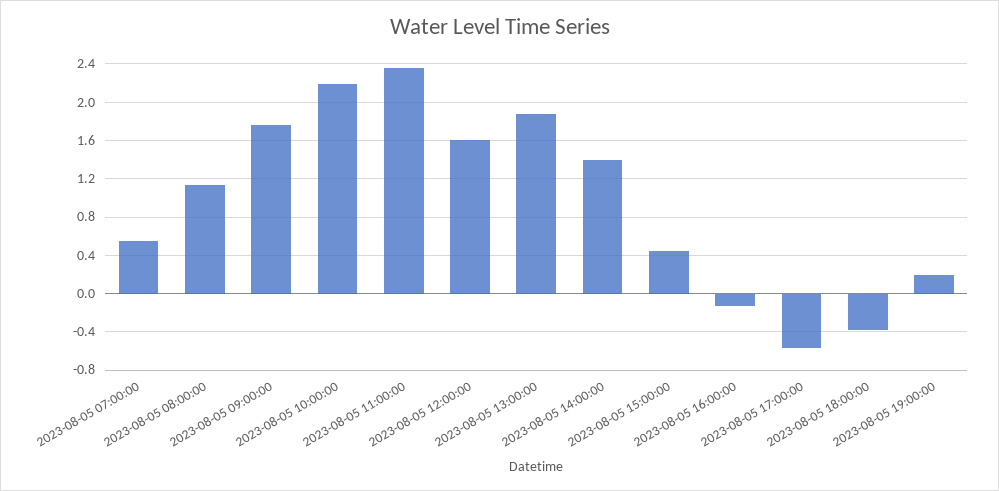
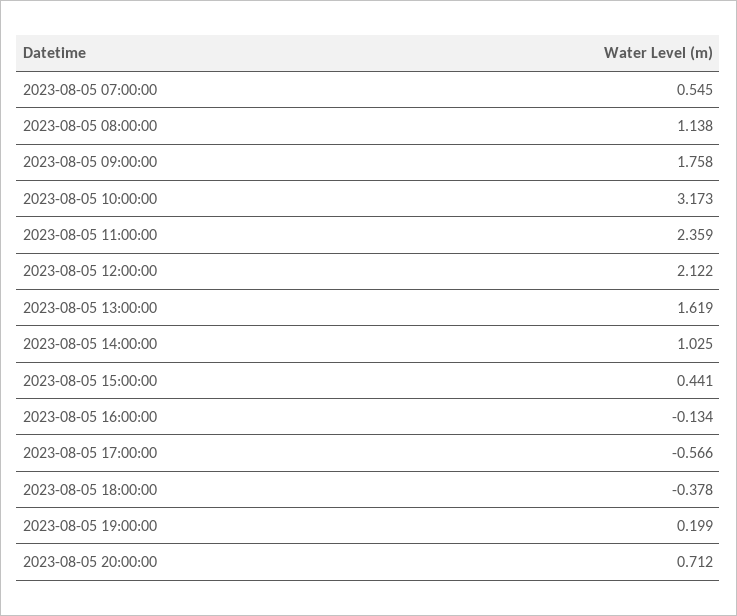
2023-08-05 10:00:00: 2.2 -> 3.173
2023-08-05 12:00:00: 1.6 -> 2.122
2023-08-05 13:00:00: 1.9 -> 1.619
2023-08-05 14:00:00: 1.4 -> 1.025
2023-08-05 20:00:00: none -> 0.712

